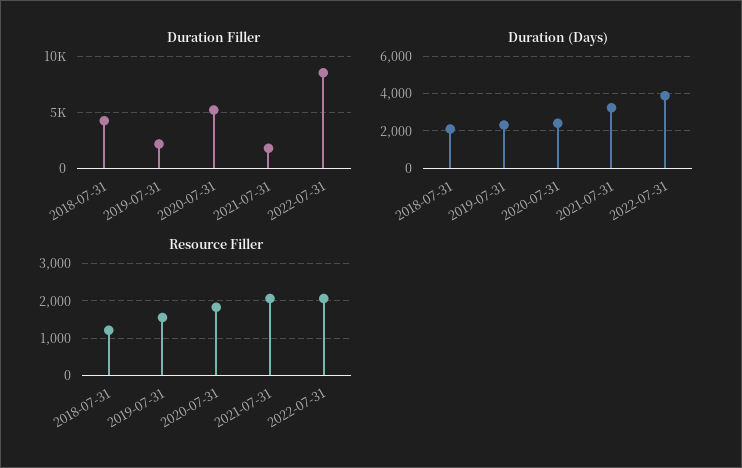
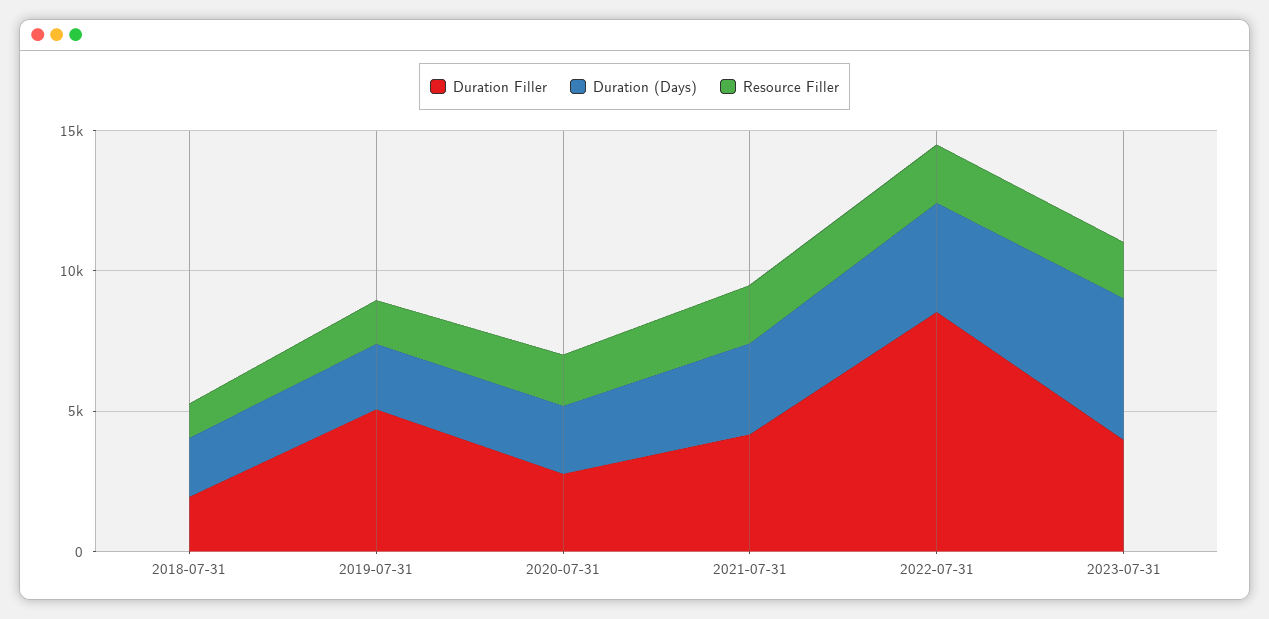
Duration Filler, 2018-07-31: 4000 -> 2000
Duration Filler, 2019-07-31: 2000 -> 5000
Duration Filler, 2020-07-31: 5000 -> 3000
Duration Filler, 2021-07-31: 2000 -> 4000
Duration Filler, 2023-07-31: none -> 4000
Duration (Days), 2023-07-31: none -> 5000
Resource Filler, 2023-07-31: none -> 2000

